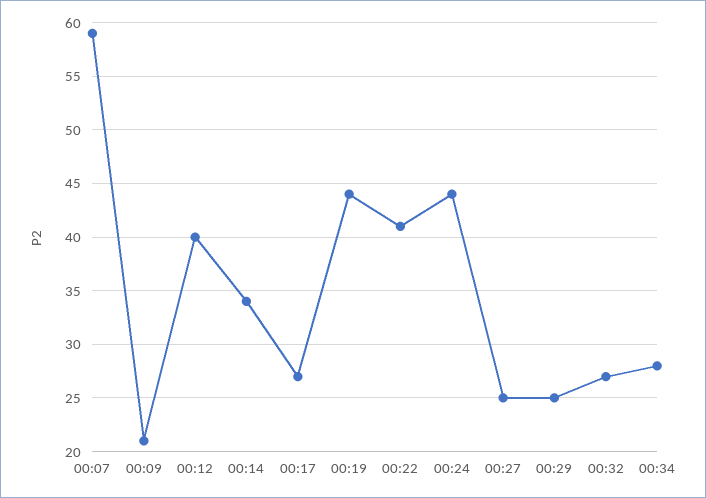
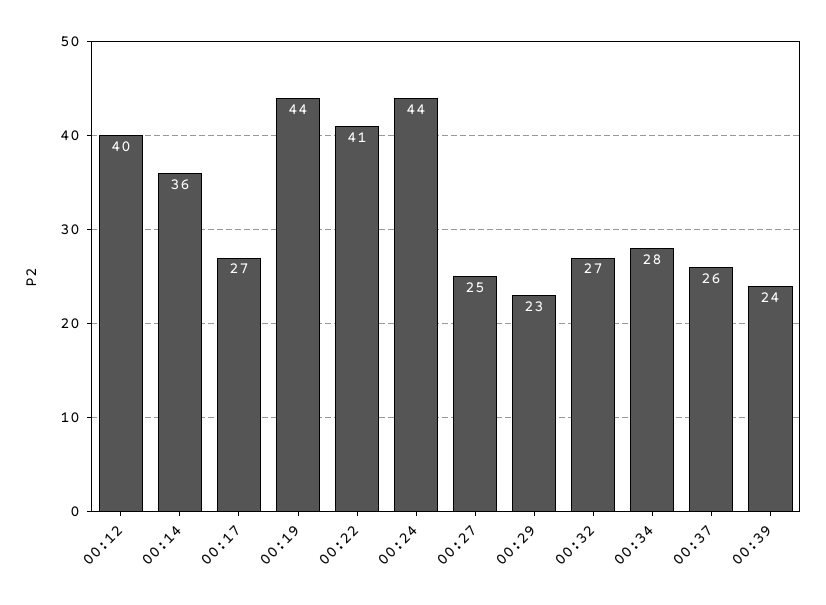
00:07: 59 -> none
00:09: 21 -> none
00:14: 34 -> 36
00:29: 25 -> 23
00:37: none -> 26
00:39: none -> 24

